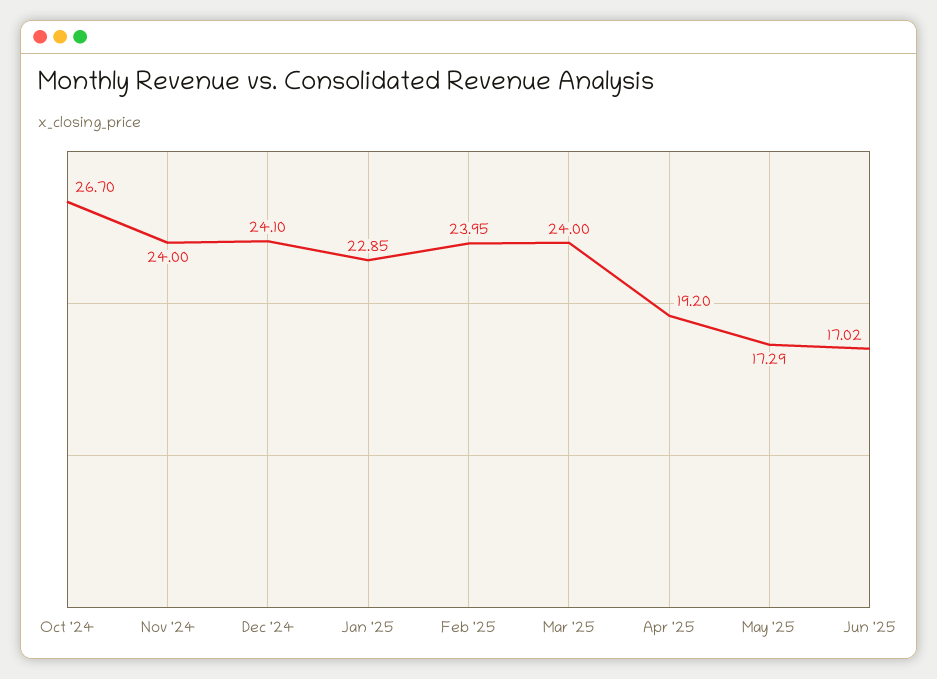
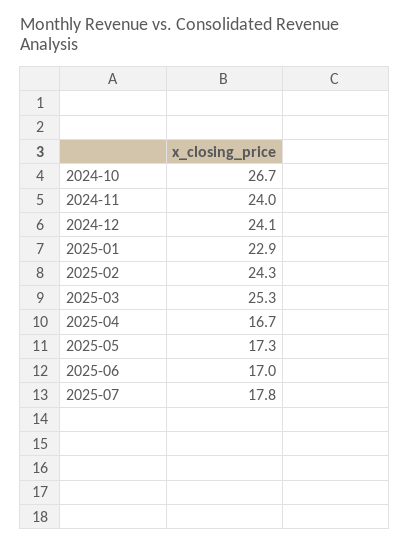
Feb '25: 23.95 -> 24.3
Mar '25: 24 -> 25.3
Apr '25: 19.2 -> 16.7
2025-07: none -> 17.8

